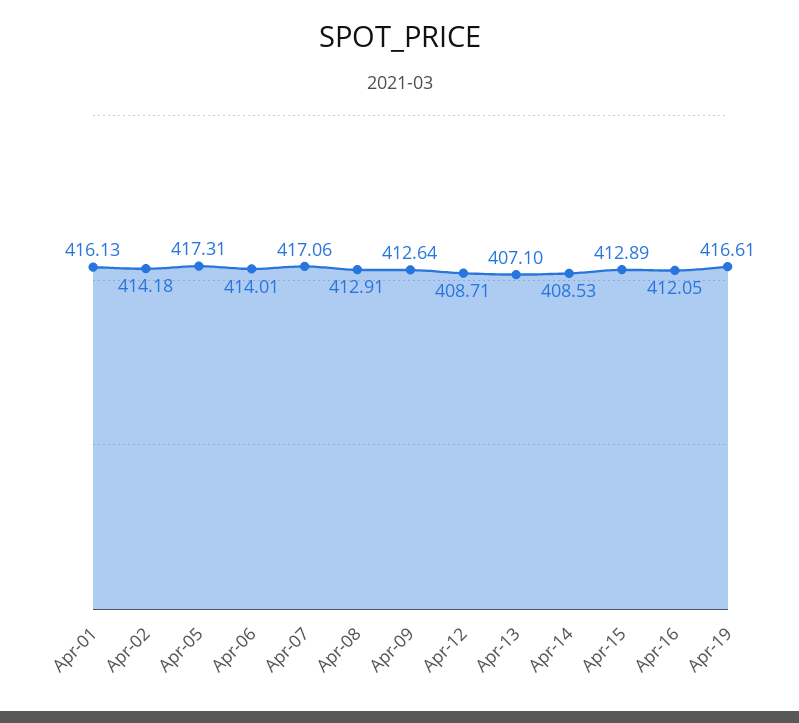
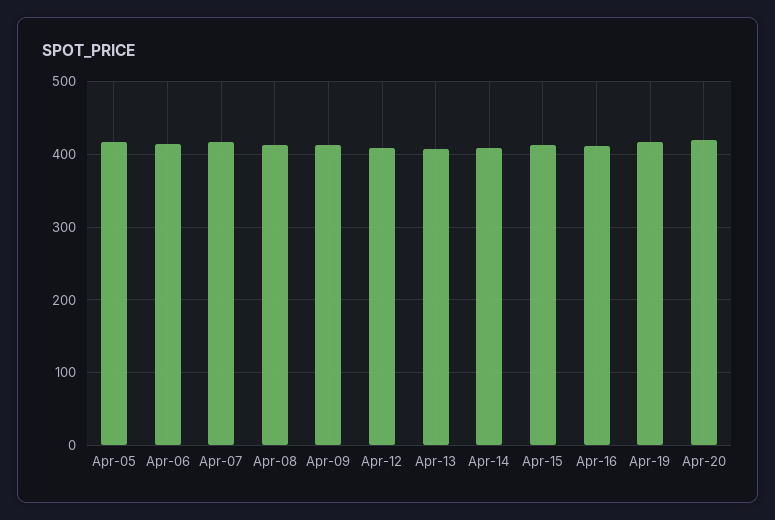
Apr-01: 416.13 -> none
Apr-02: 414.18 -> none
Apr-20: none -> 420

